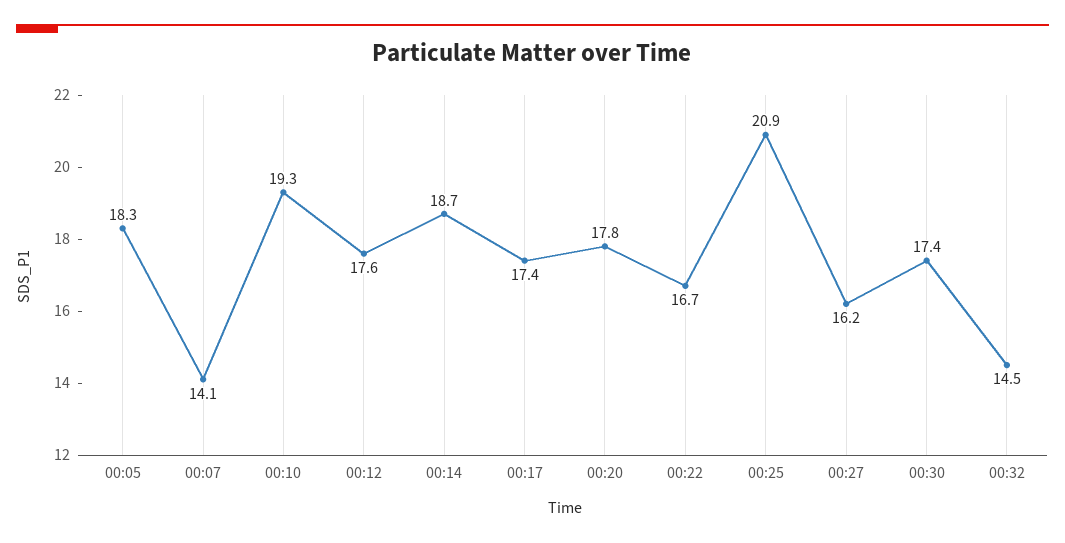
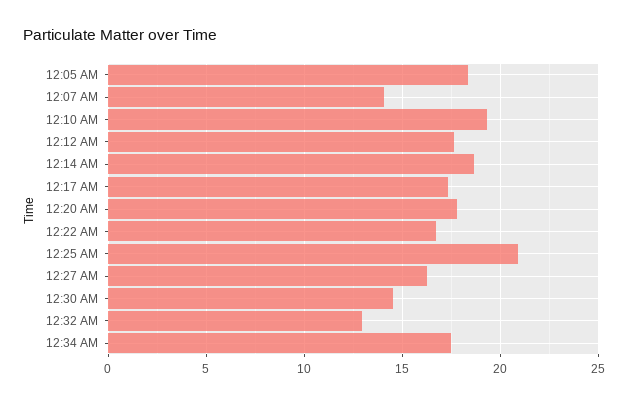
00:30: 17.4 -> 14.5
00:32: 14.5 -> 13
12:34 AM: none -> 17.5

